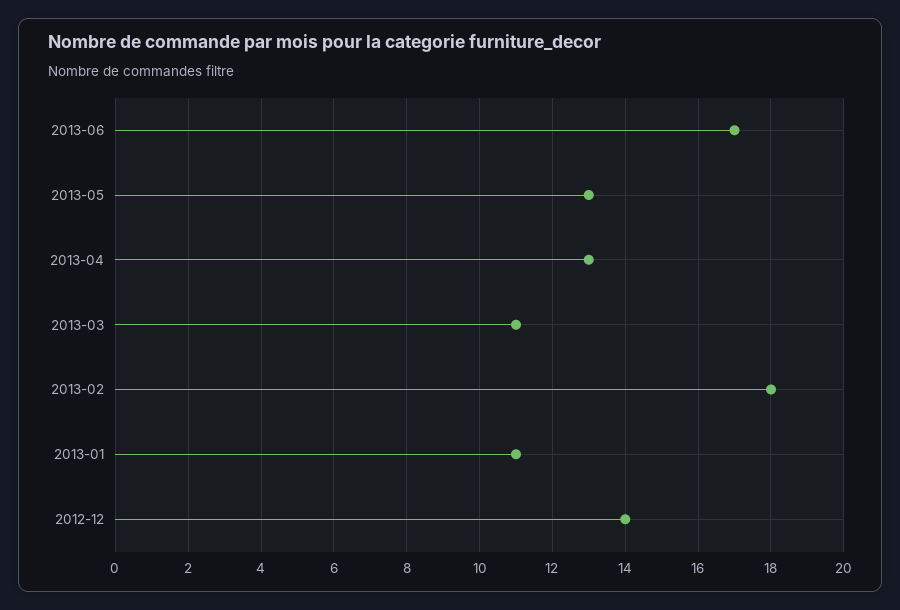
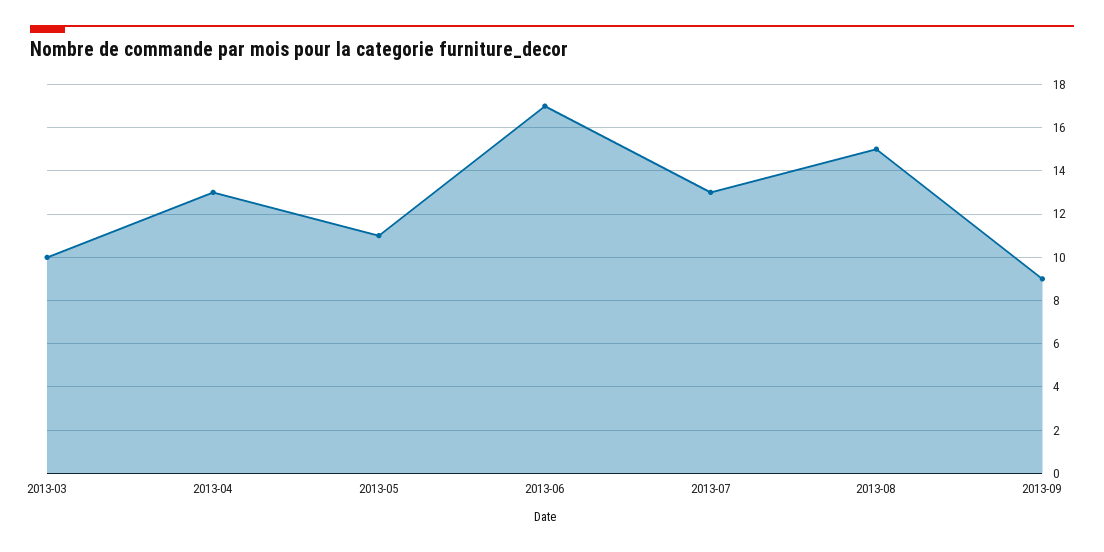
2013-05: 13 -> 11
2013-03: 11 -> 10
2013-02: 18 -> none
2013-01: 11 -> none
2012-12: 14 -> none
2013-07: none -> 13
2013-08: none -> 15
2013-09: none -> 9

